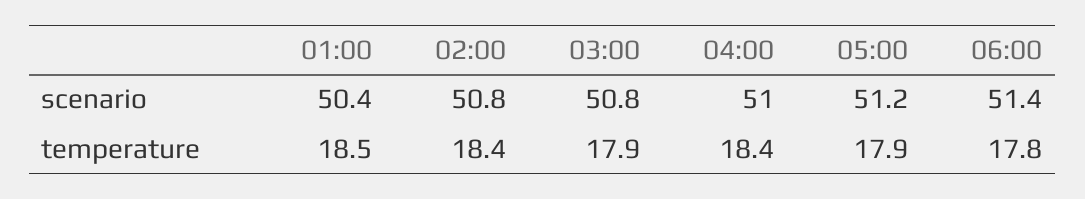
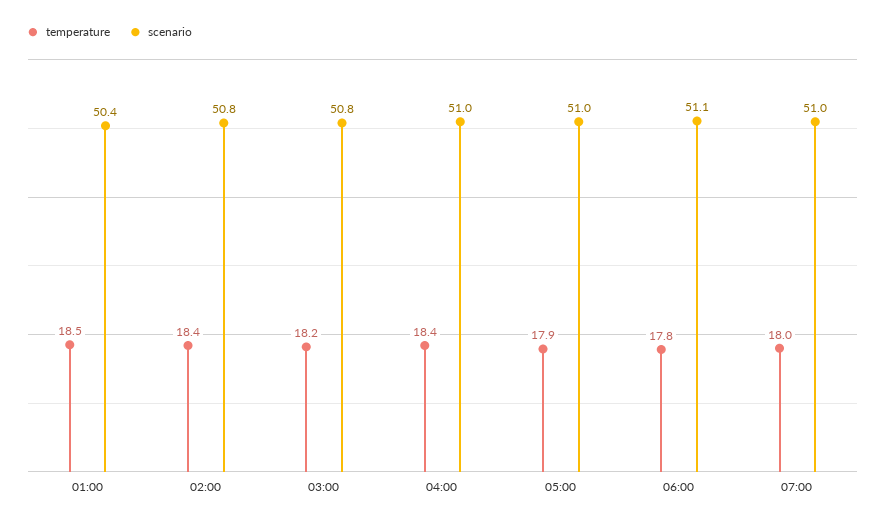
scenario, 05:00: 51.2 -> 51
scenario, 06:00: 51.4 -> 51.1
temperature, 03:00: 17.9 -> 18.2
temperature, 07:00: none -> 18
scenario, 07:00: none -> 51

